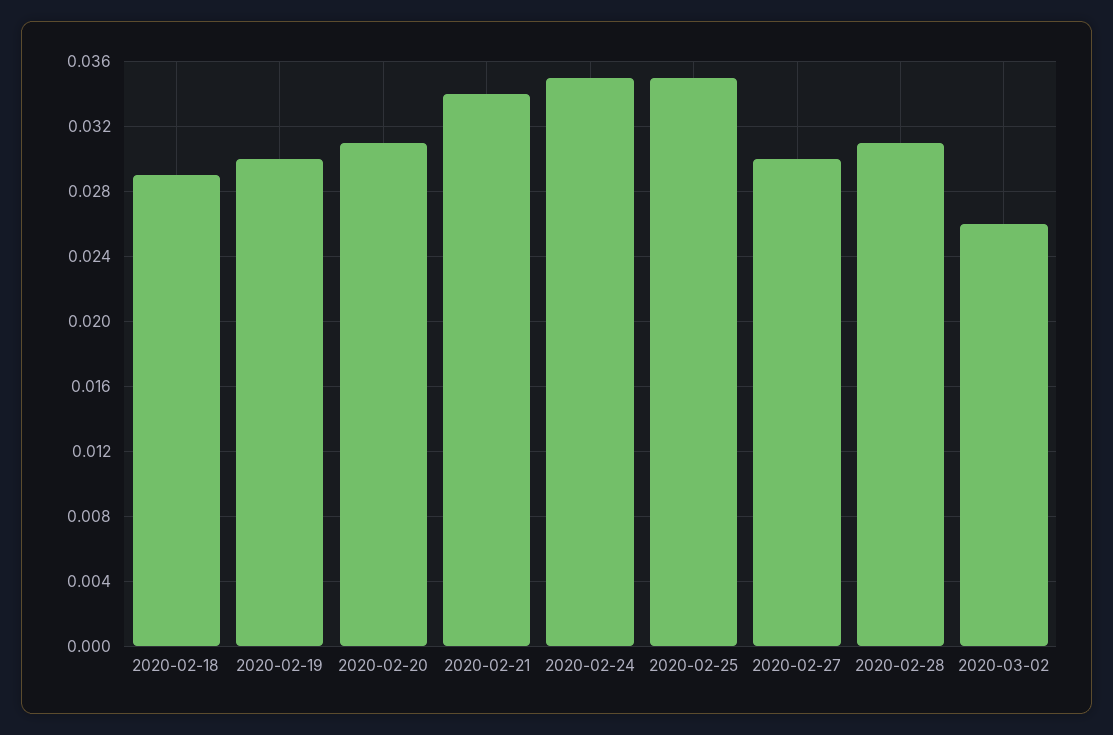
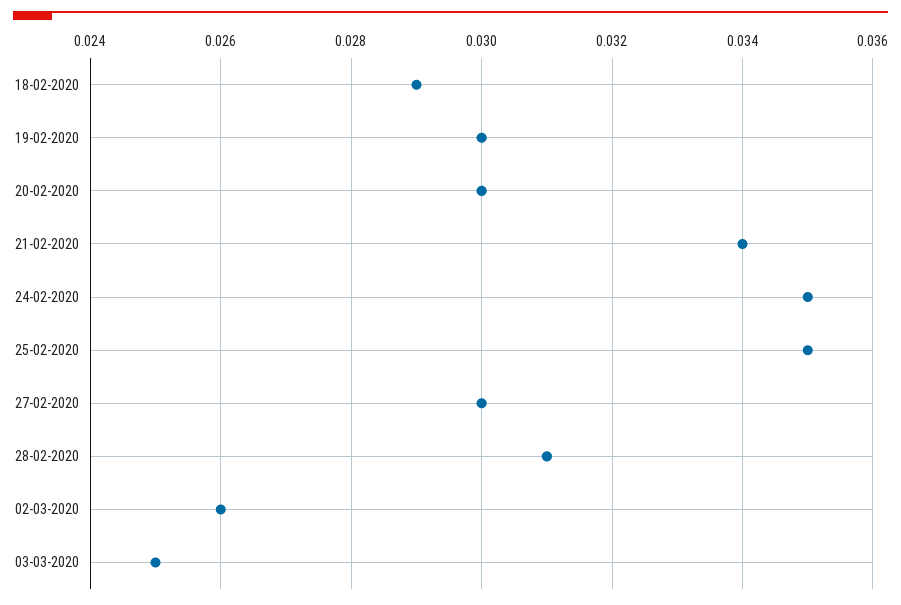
2020-02-20: 0.031 -> 0.03
03-03-2020: none -> 0.025

